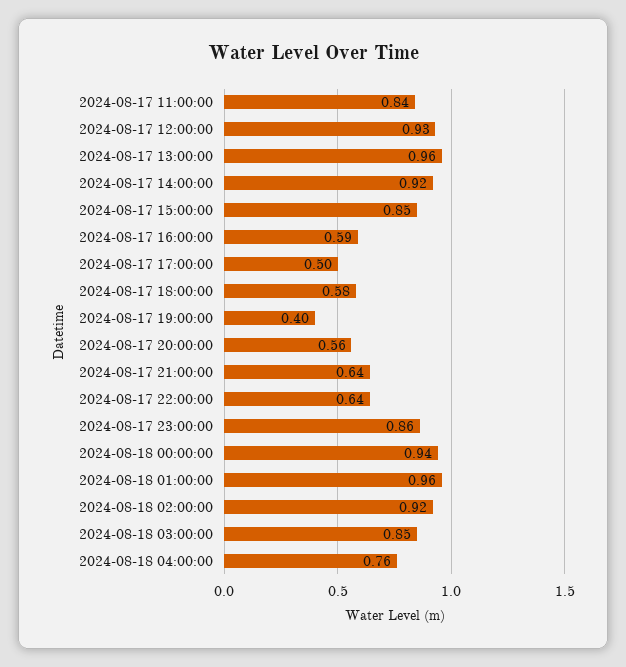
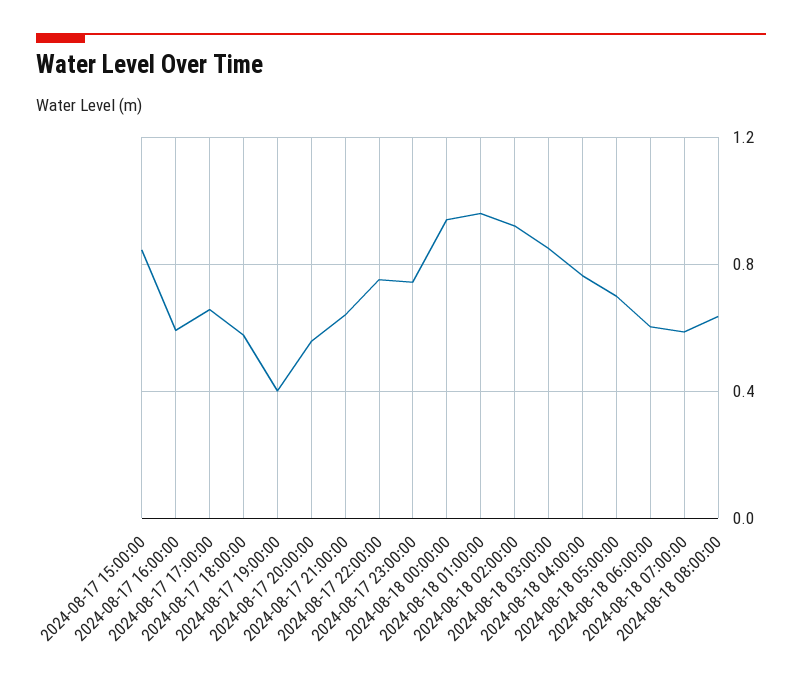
2024-08-17 11:00:00: 0.84 -> none
2024-08-17 12:00:00: 0.93 -> none
2024-08-17 13:00:00: 0.96 -> none
2024-08-17 14:00:00: 0.92 -> none
2024-08-17 17:00:00: 0.5 -> 0.65
2024-08-17 22:00:00: 0.64 -> 0.75
2024-08-17 23:00:00: 0.86 -> 0.75
2024-08-18 05:00:00: none -> 0.7
2024-08-18 06:00:00: none -> 0.6
2024-08-18 07:00:00: none -> 0.6
2024-08-18 08:00:00: none -> 0.65

